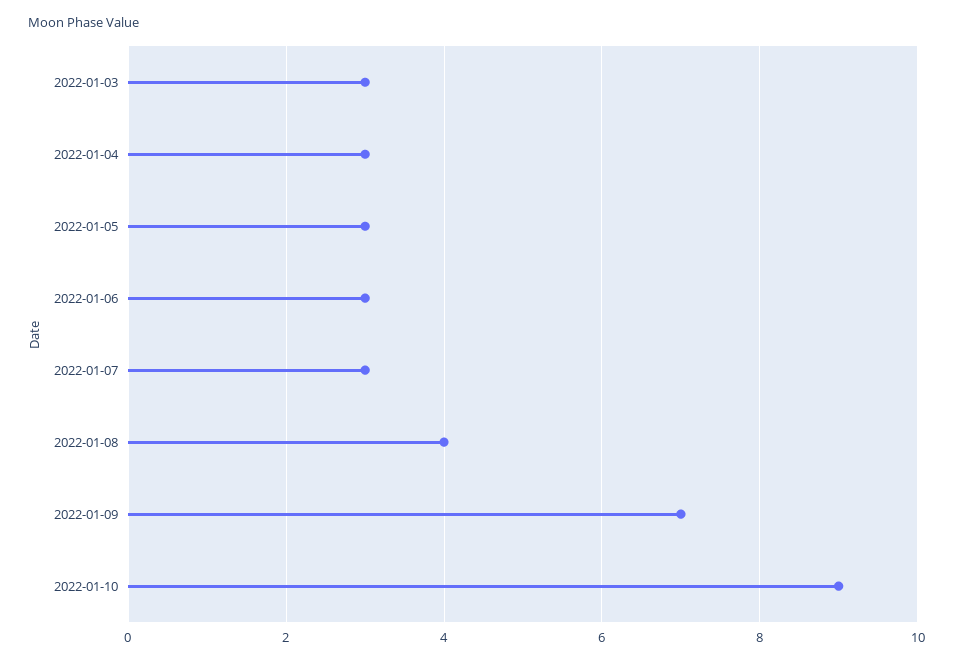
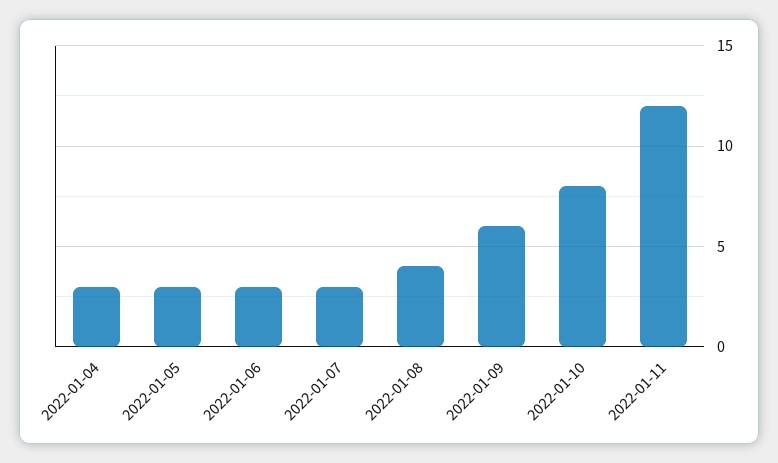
2022-01-03: 3 -> none
2022-01-09: 7 -> 6
2022-01-10: 9 -> 8
2022-01-11: none -> 12

